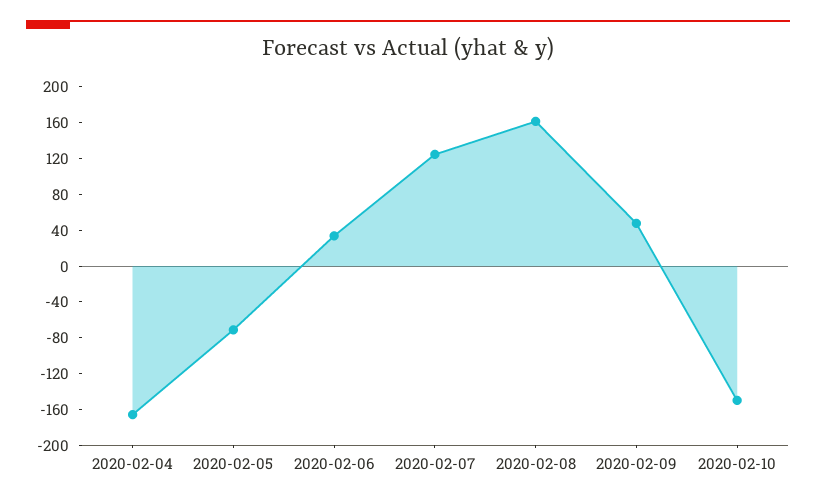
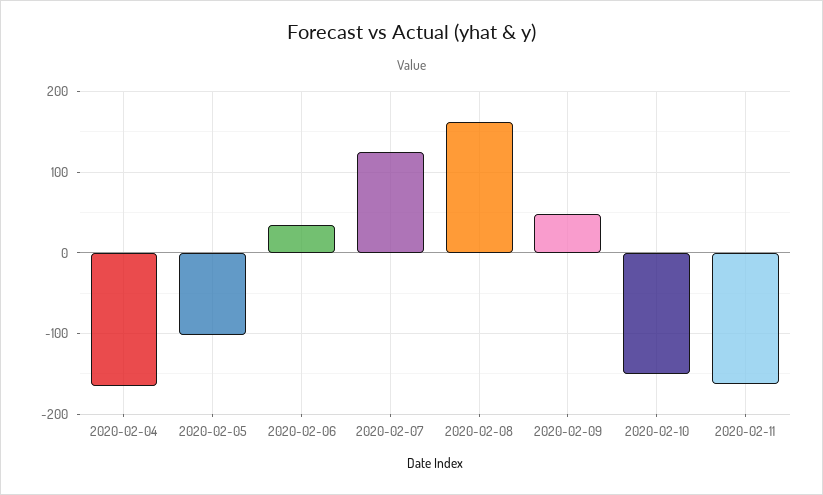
2020-02-05: -70 -> -100
2020-02-11: none -> -160

